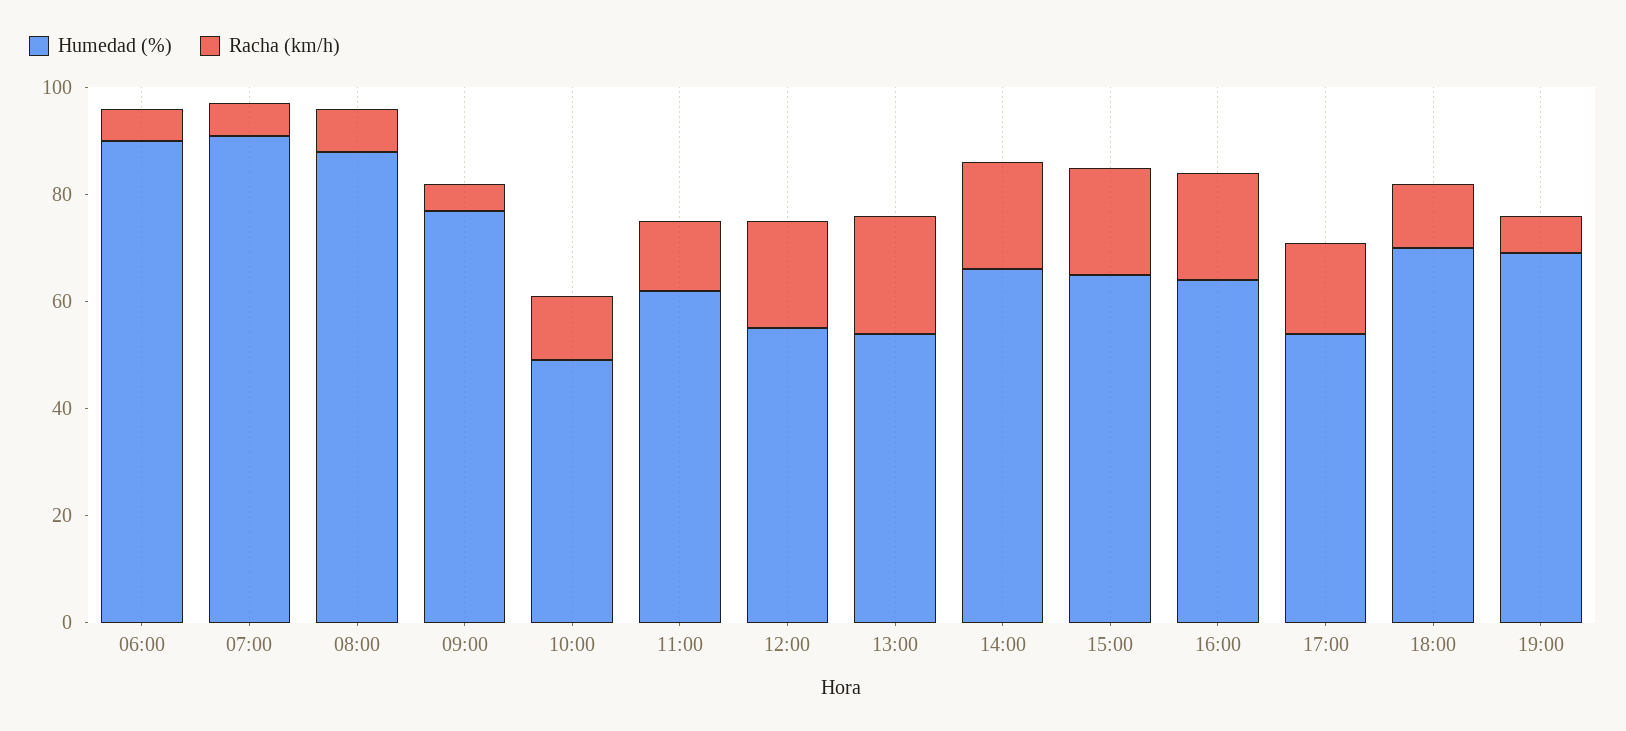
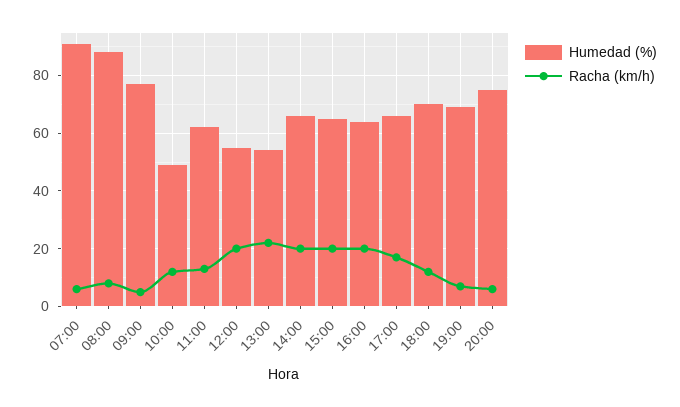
Humedad (%), 06:00: 90 -> none
Racha (km/h), 06:00: 5 -> none
Humedad (%), 17:00: 55 -> 65
Humedad (%), 20:00: none -> 75
Racha (km/h), 20:00: none -> 5

